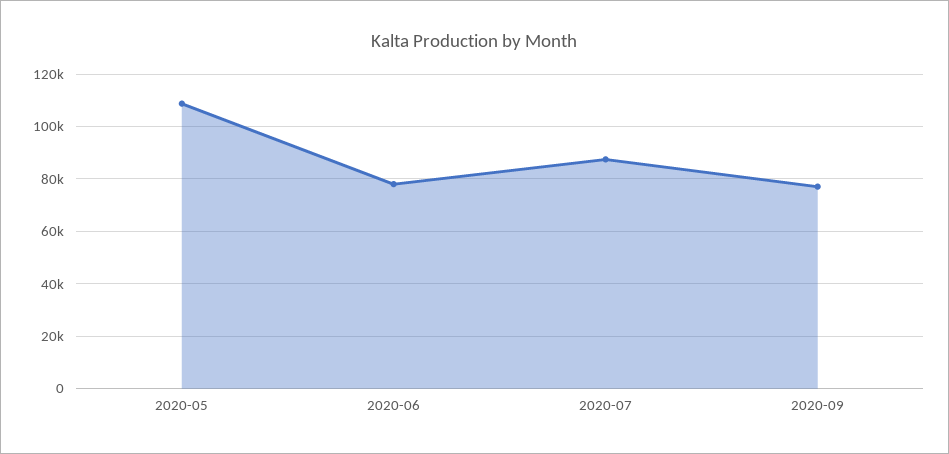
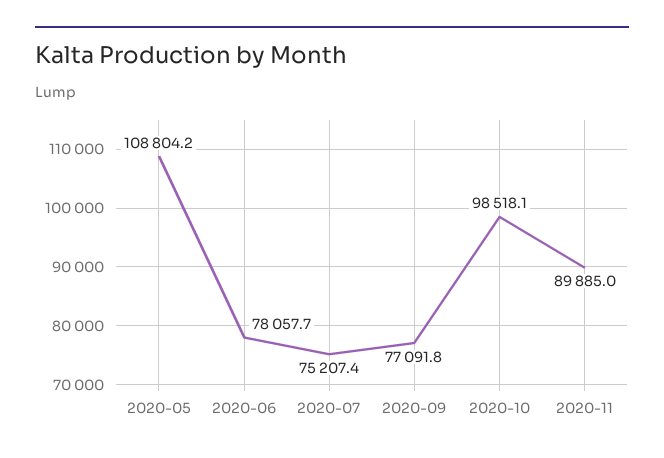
2020-07: 87500 -> 75207.4
2020-10: none -> 98518.1
2020-11: none -> 89885

